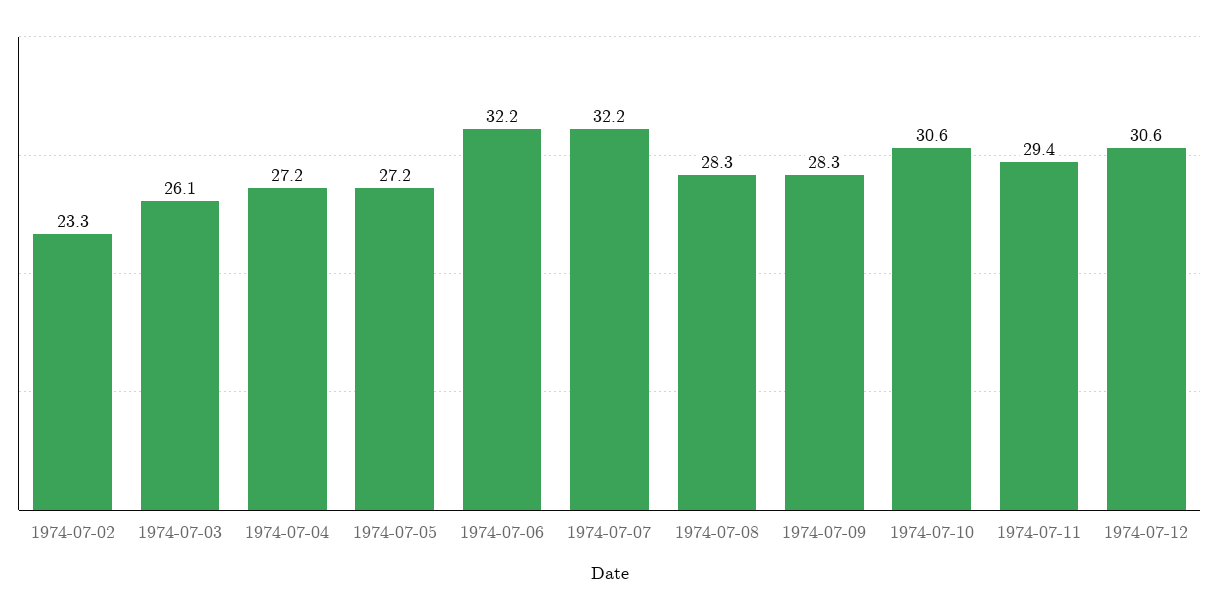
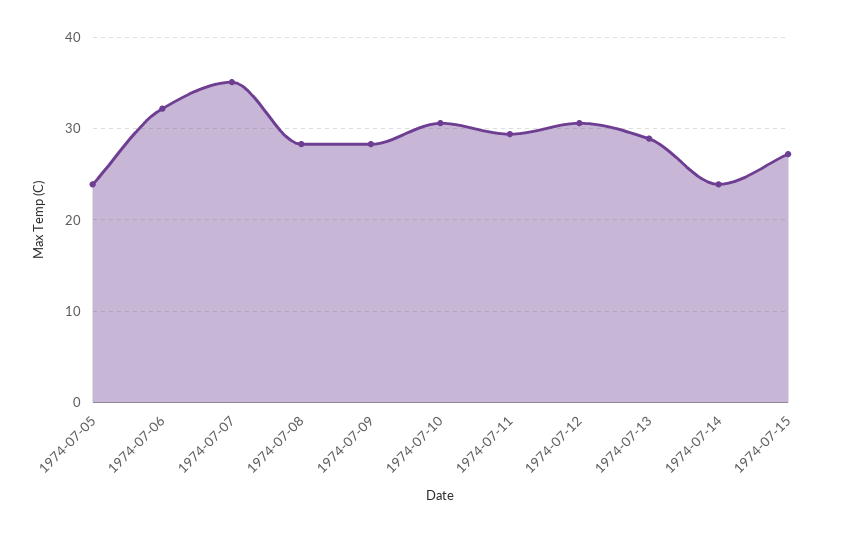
1974-07-02: 23.3 -> none
1974-07-03: 26.1 -> none
1974-07-04: 27.2 -> none
1974-07-05: 27.2 -> 24
1974-07-07: 32.2 -> 35
1974-07-13: none -> 29
1974-07-14: none -> 24
1974-07-15: none -> 27

